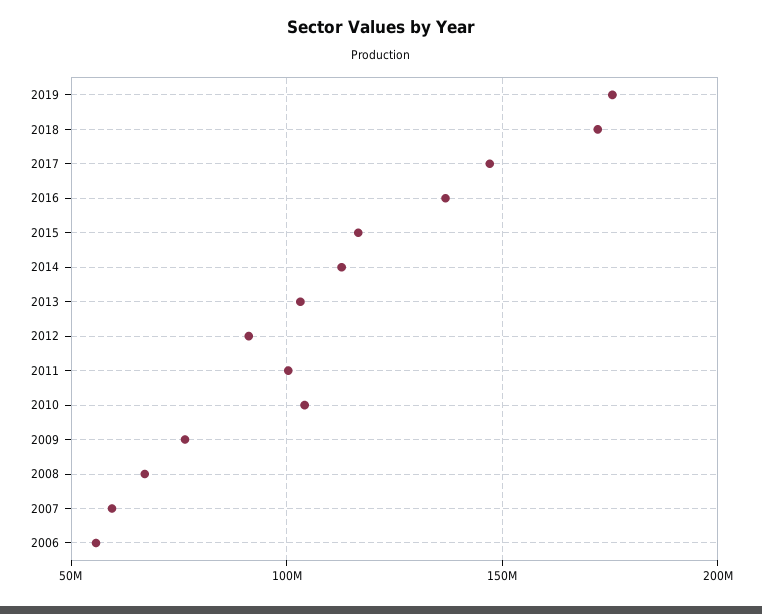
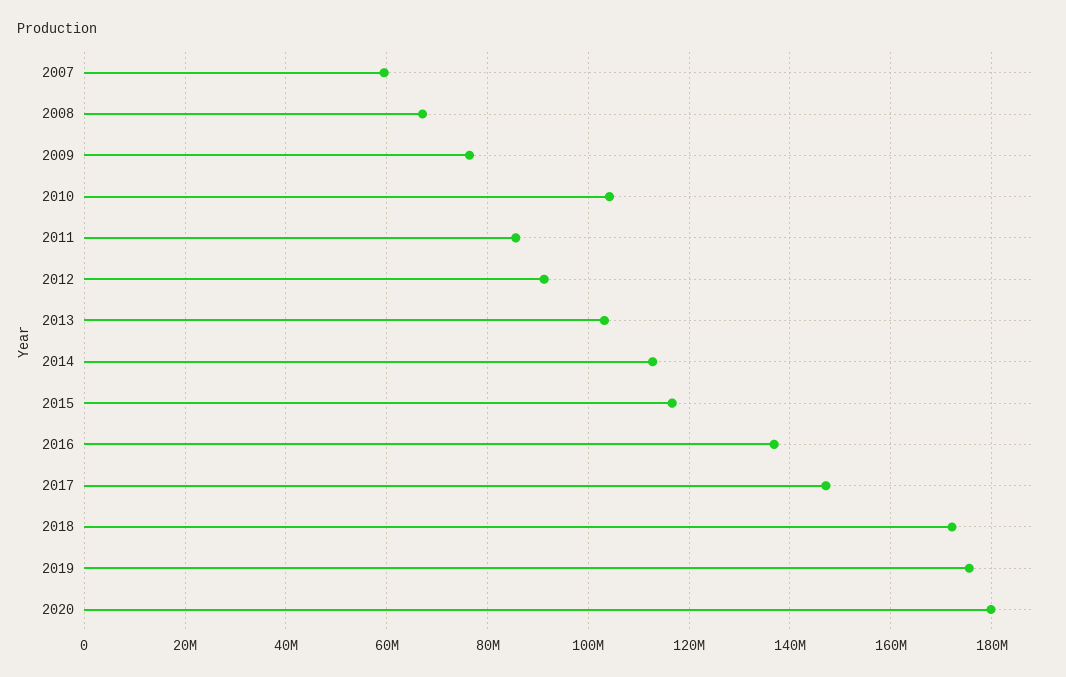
2011: 100000000 -> 86000000
2006: 55000000 -> none
2020: none -> 180000000

